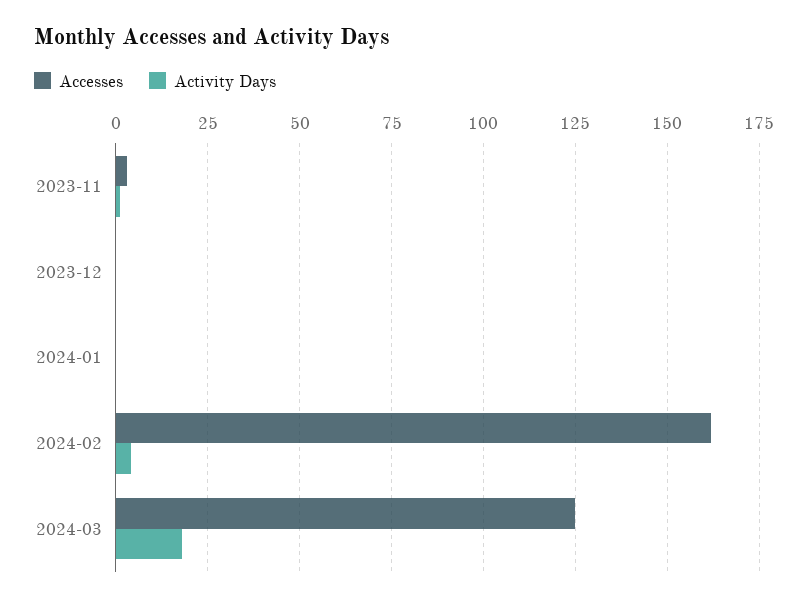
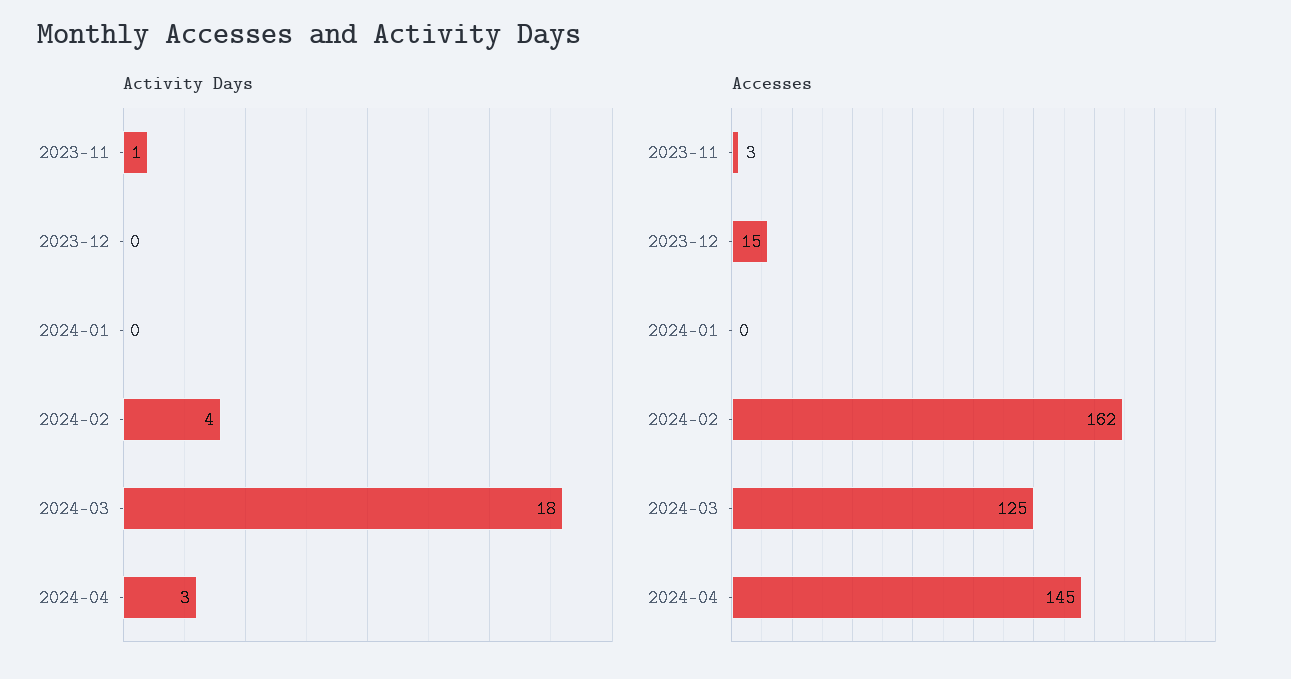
Accesses, 2023-12: 0 -> 15
Activity Days, 2024-04: none -> 3
Accesses, 2024-04: none -> 145

